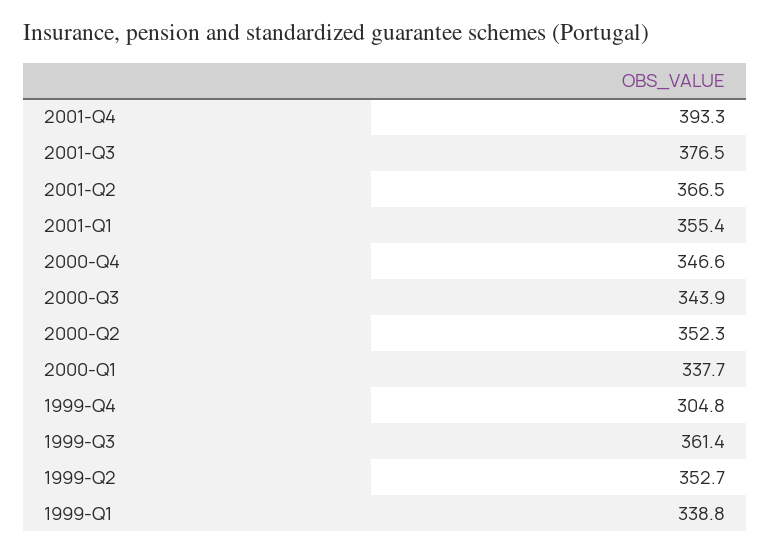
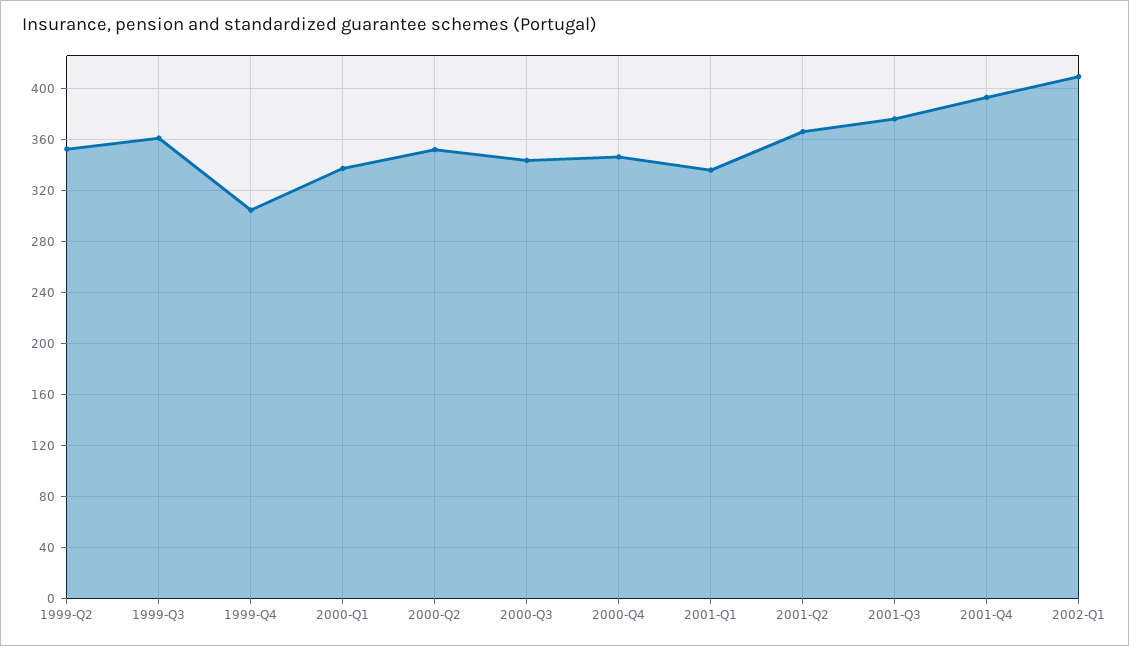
2001-Q1: 355.4 -> 335
1999-Q1: 338.8 -> none
2002-Q1: none -> 410

